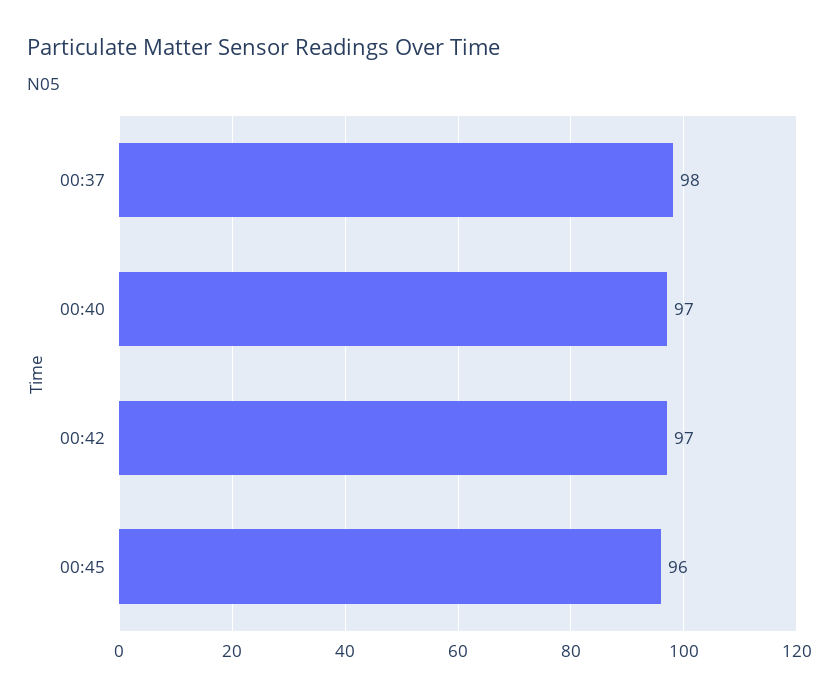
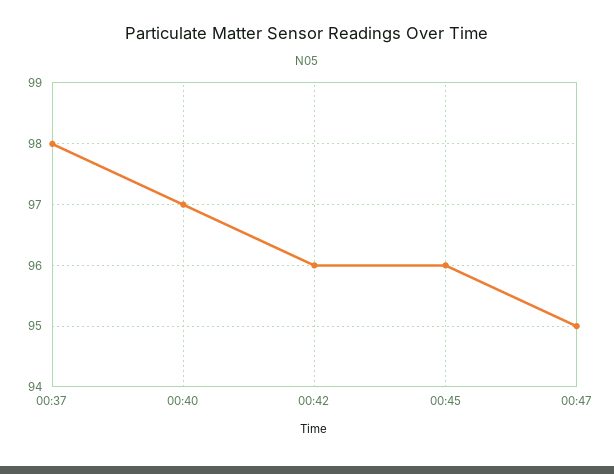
00:42: 97 -> 96
00:47: none -> 95

